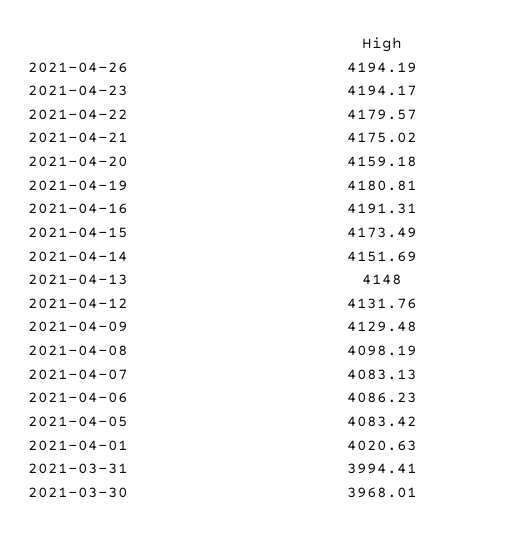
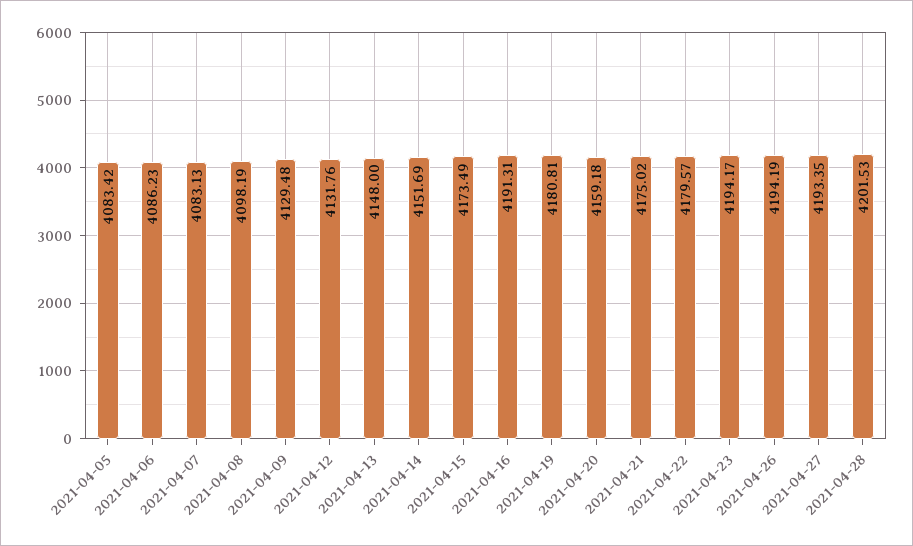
2021-04-01: 4020.63 -> none
2021-03-31: 3994.41 -> none
2021-03-30: 3968.01 -> none
2021-04-27: none -> 4193.35
2021-04-28: none -> 4201.53

